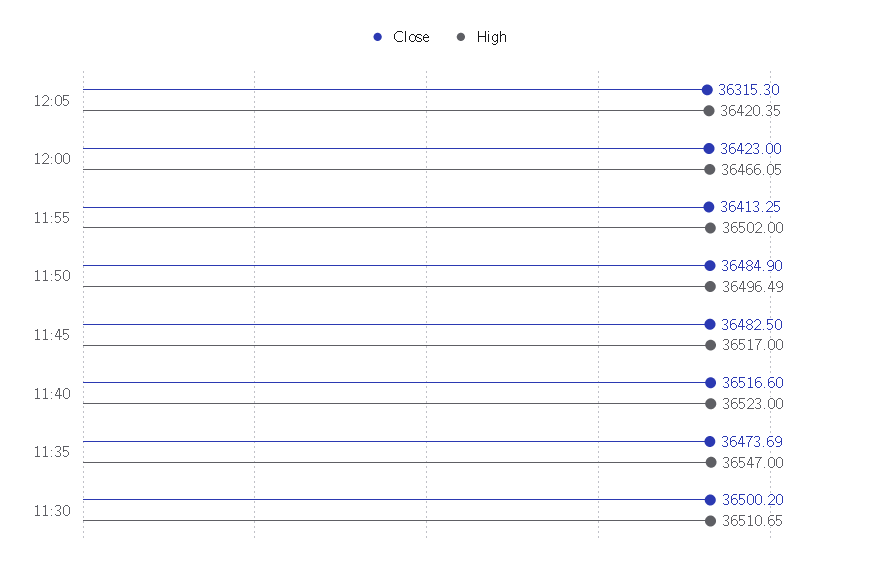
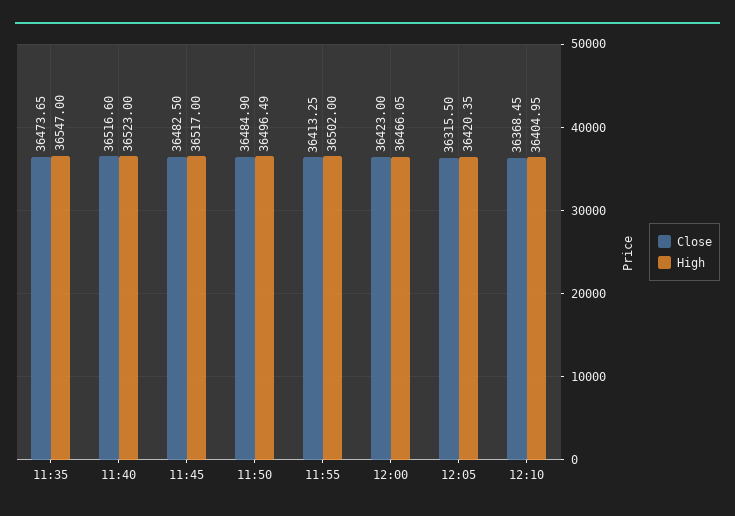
Close, 12:05: 36315.3 -> 36315.5
Close, 11:35: 36473.69 -> 36473.65
Close, 11:30: 36500.2 -> none
High, 11:30: 36510.65 -> none
Close, 12:10: none -> 36368.45
High, 12:10: none -> 36404.95

